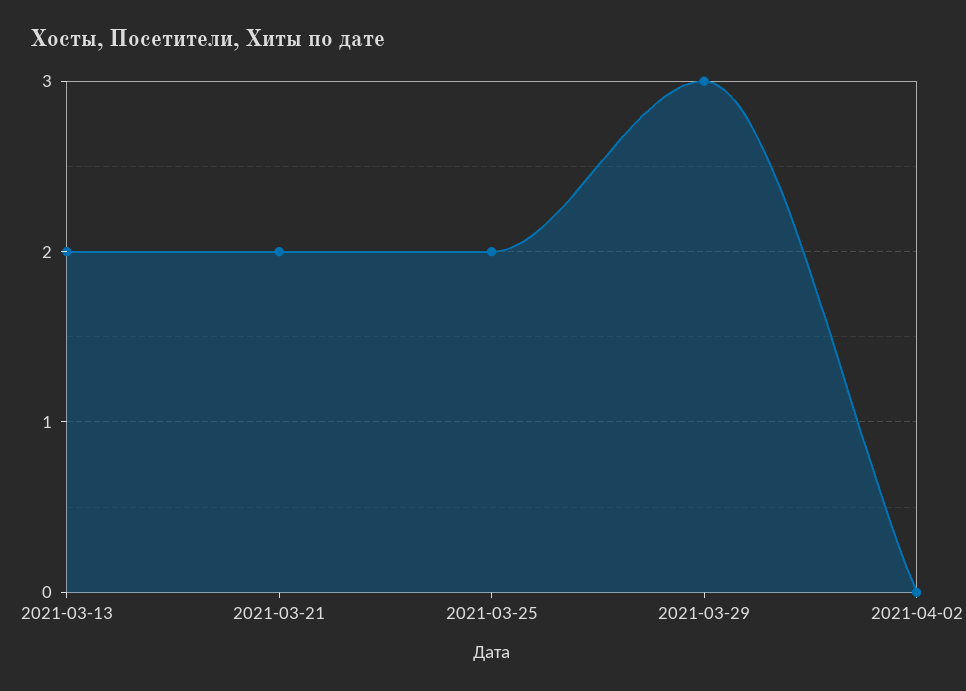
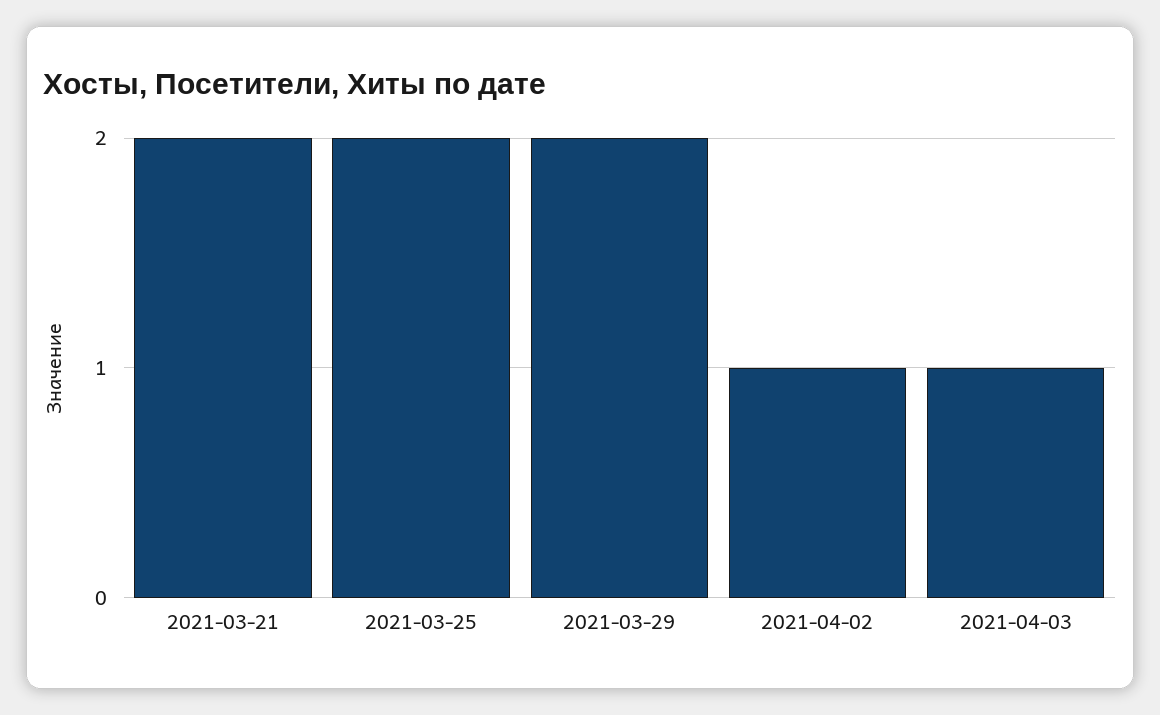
2021-03-13: 2 -> none
2021-03-29: 3 -> 2
2021-04-02: 0 -> 1
2021-04-03: none -> 1

